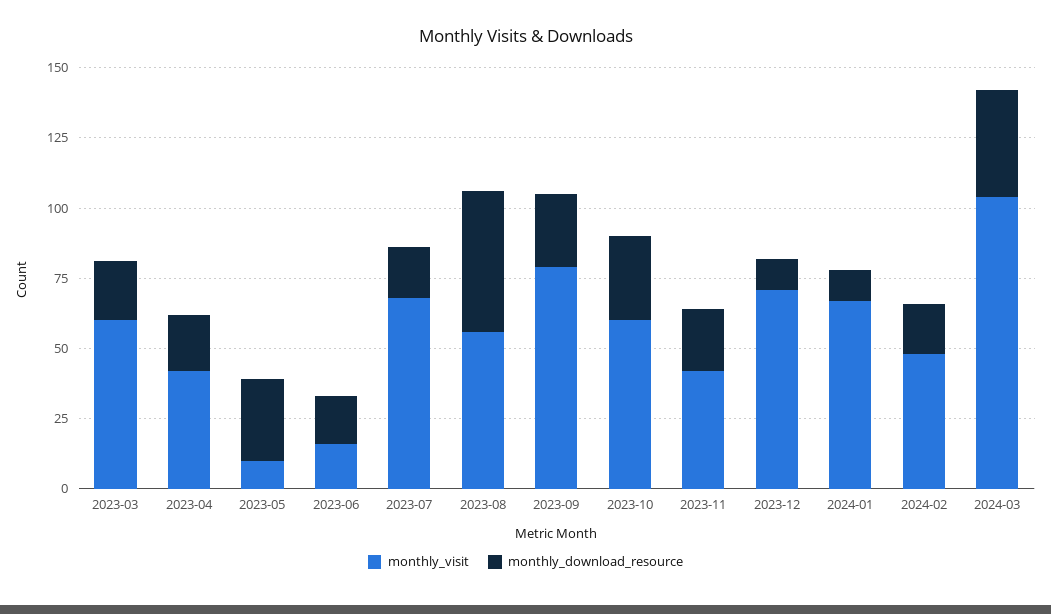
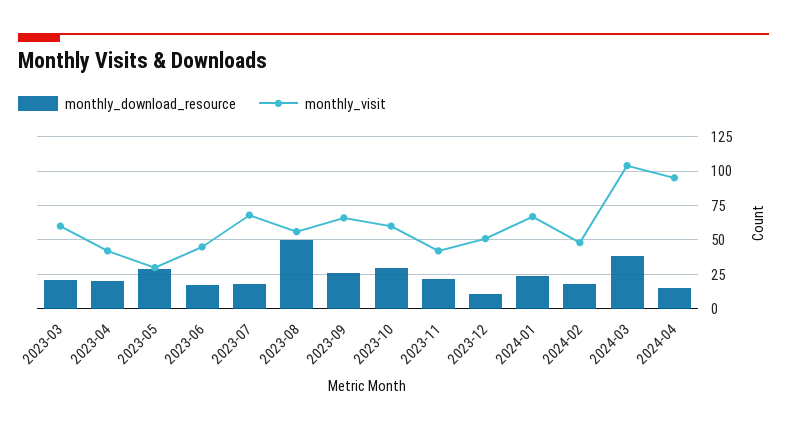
monthly_visit, 2023-05: 10 -> 30
monthly_visit, 2023-06: 15 -> 45
monthly_visit, 2023-09: 80 -> 65
monthly_visit, 2023-12: 70 -> 50
monthly_download_resource, 2024-01: 10 -> 25
monthly_download_resource, 2024-04: none -> 15
monthly_visit, 2024-04: none -> 95

